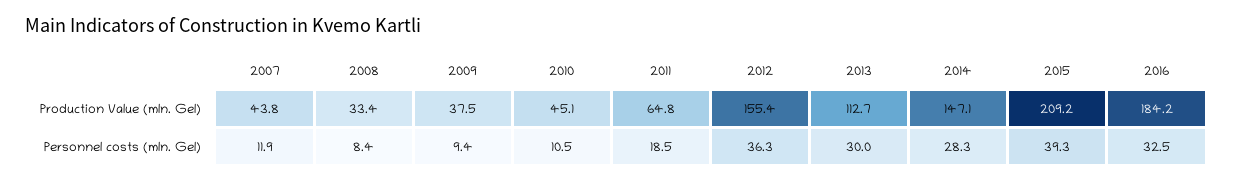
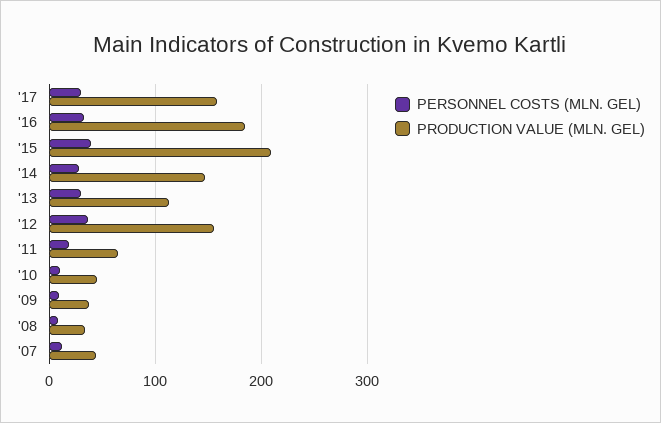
Personnel costs (mln. Gel), '17: none -> 30
Production Value (mln. Gel), '17: none -> 160

